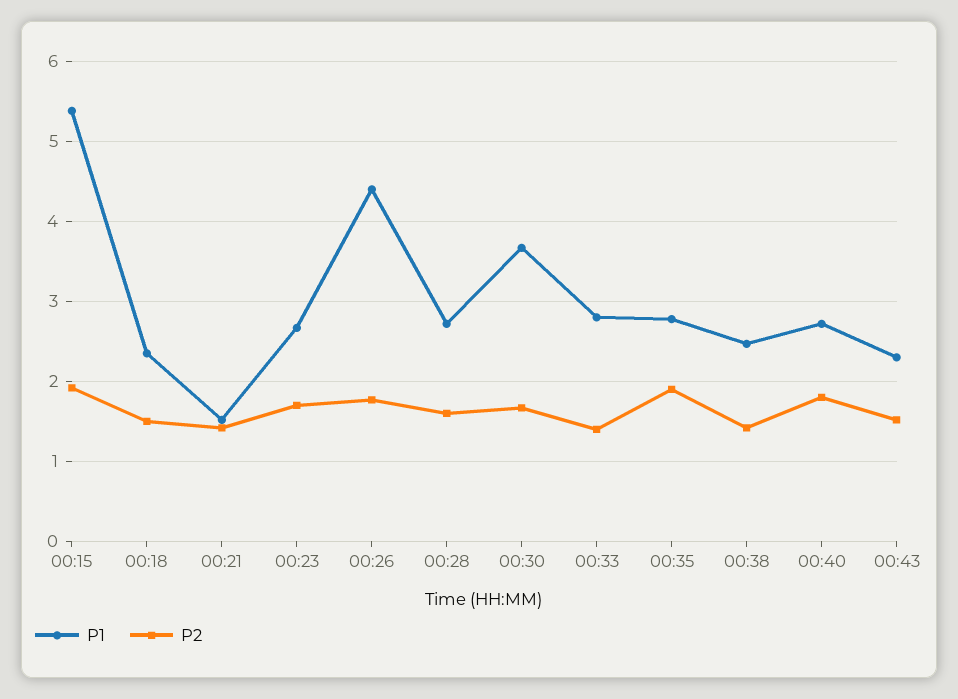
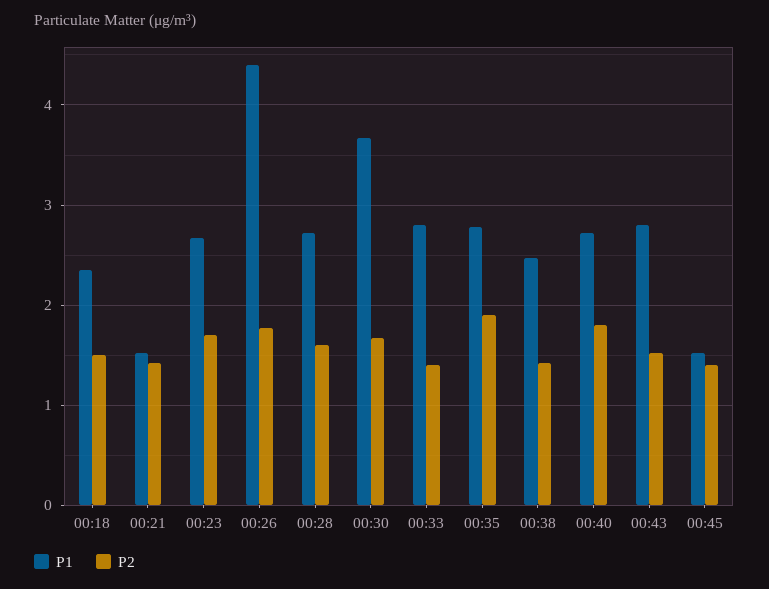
P1, 00:15: 5.4 -> none
P2, 00:15: 1.9 -> none
P1, 00:43: 2.3 -> 2.8
P1, 00:45: none -> 1.5
P2, 00:45: none -> 1.4

